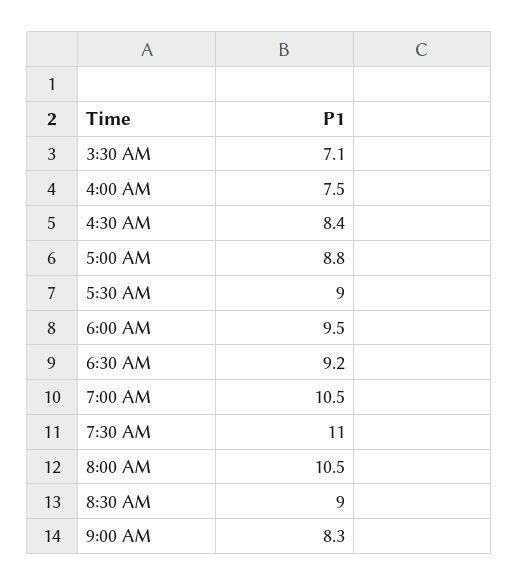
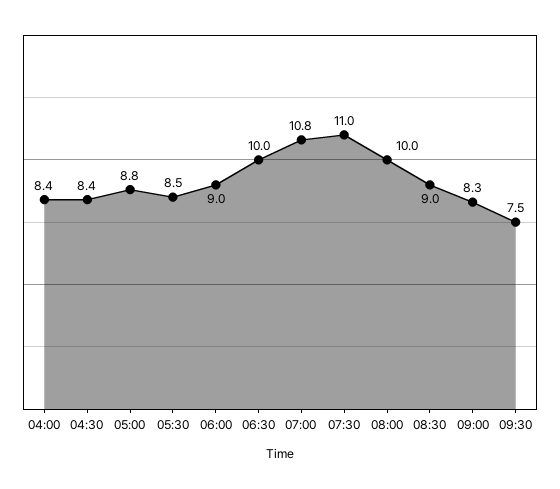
3:30 AM: 7.1 -> none
4:00 AM: 7.5 -> 8.4
5:30 AM: 9 -> 8.5
6:00 AM: 9.5 -> 9
6:30 AM: 9.2 -> 10
7:00 AM: 10.5 -> 10.8
8:00 AM: 10.5 -> 10
09:30: none -> 7.5

